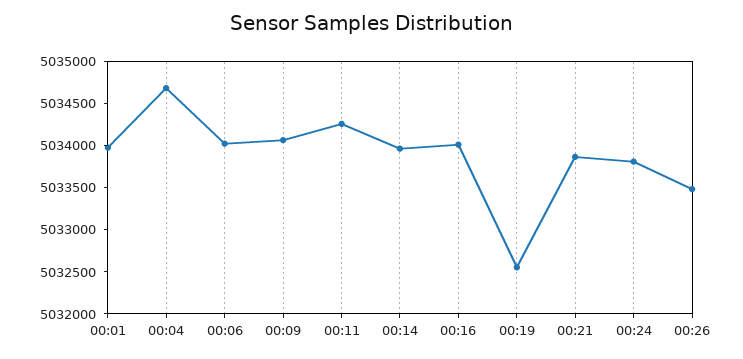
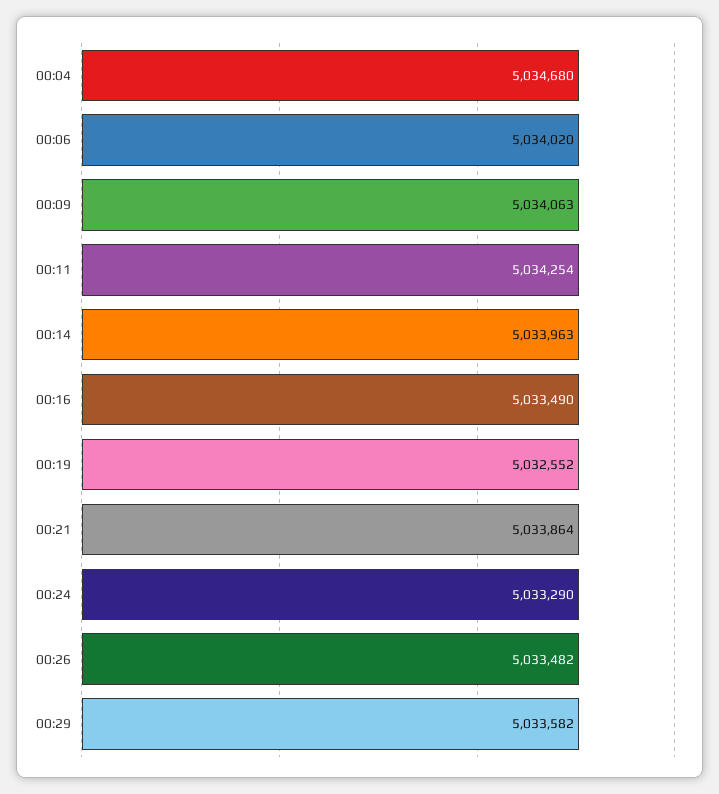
00:01: 5034000 -> none
00:16: 5034000 -> 5033490
00:24: 5033800 -> 5033290
00:29: none -> 5033582

